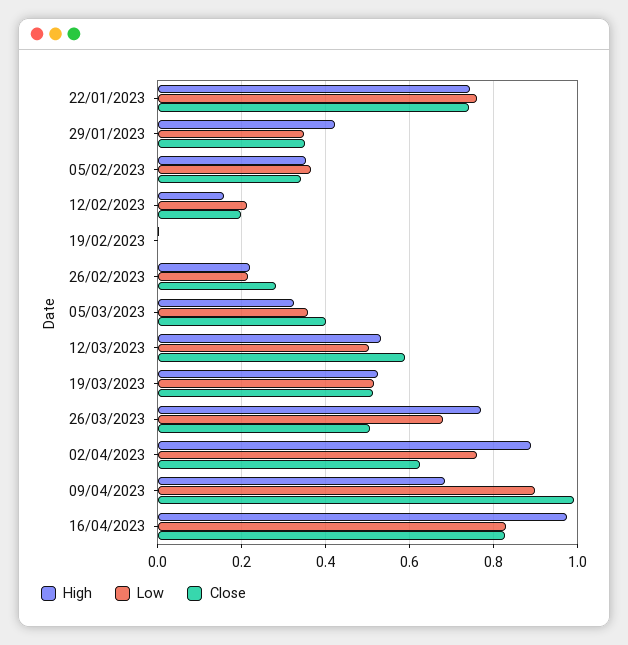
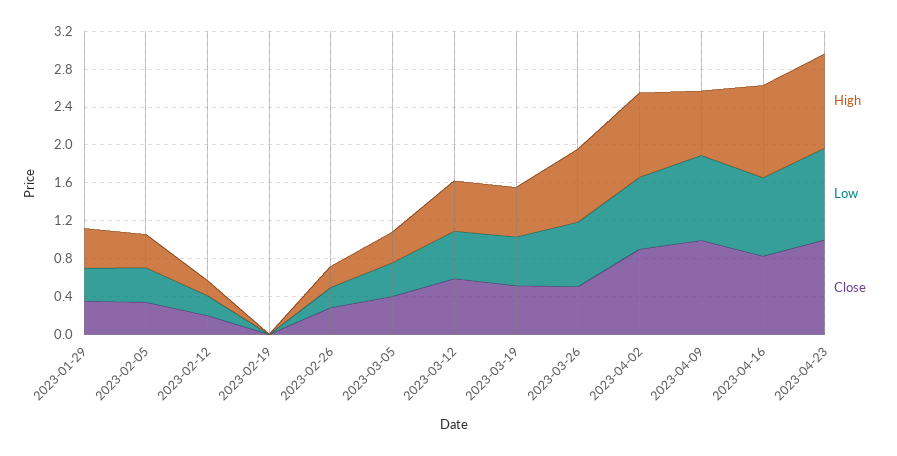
High, 22/01/2023: 0.74 -> none
Low, 22/01/2023: 0.76 -> none
Close, 22/01/2023: 0.74 -> none
Close, 02/04/2023: 0.62 -> 0.9
High, 2023-04-23: none -> 1
Low, 2023-04-23: none -> 1
Close, 2023-04-23: none -> 1

